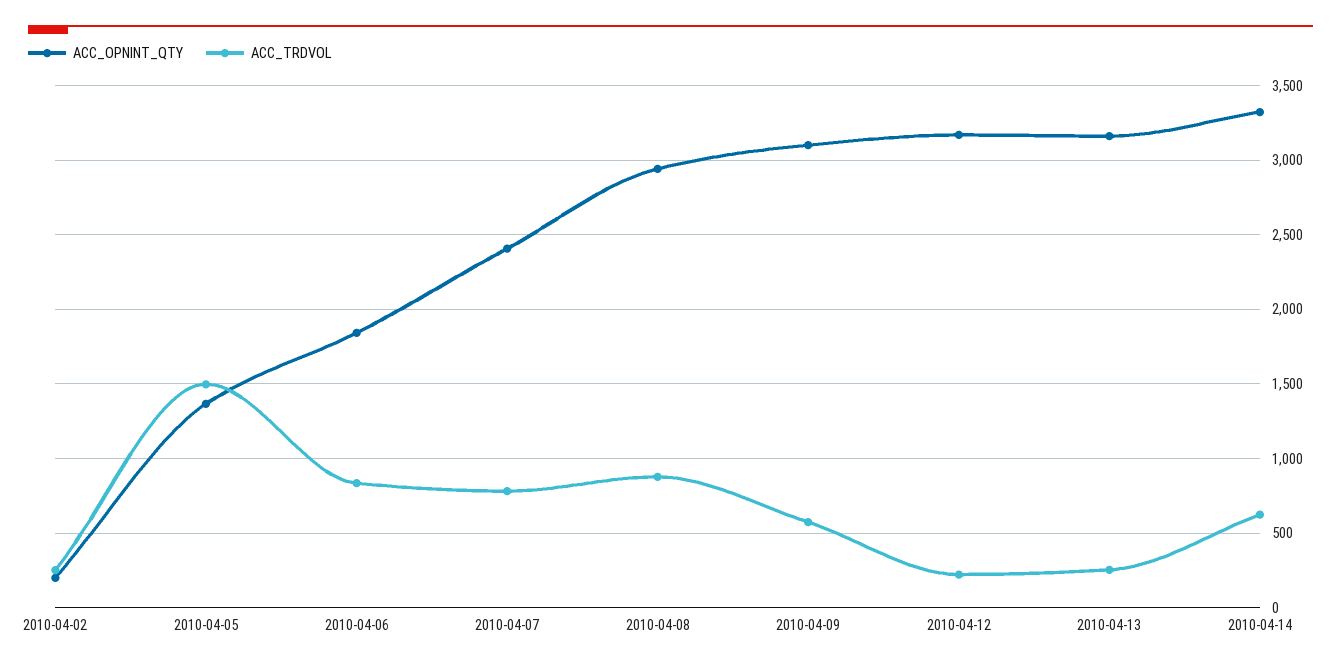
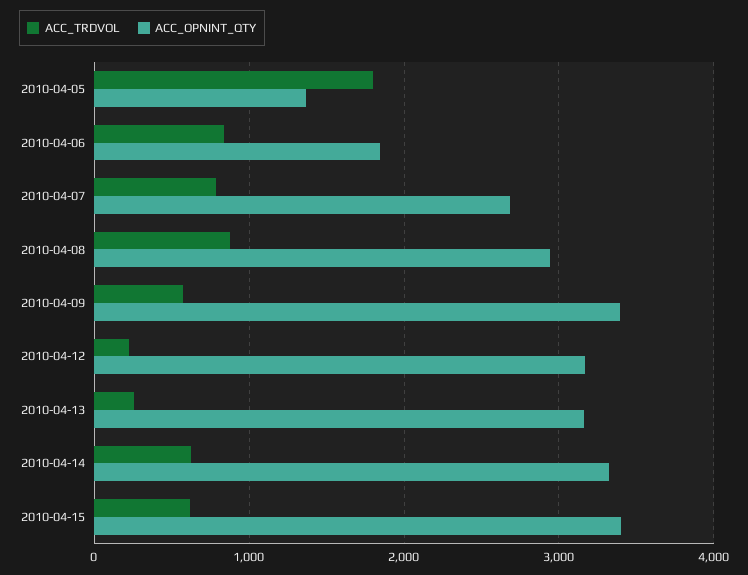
ACC_OPNINT_QTY, 2010-04-02: 200 -> none
ACC_TRDVOL, 2010-04-02: 250 -> none
ACC_TRDVOL, 2010-04-05: 1500 -> 1800
ACC_OPNINT_QTY, 2010-04-07: 2400 -> 2700
ACC_OPNINT_QTY, 2010-04-09: 3100 -> 3400
ACC_TRDVOL, 2010-04-15: none -> 600
ACC_OPNINT_QTY, 2010-04-15: none -> 3400

